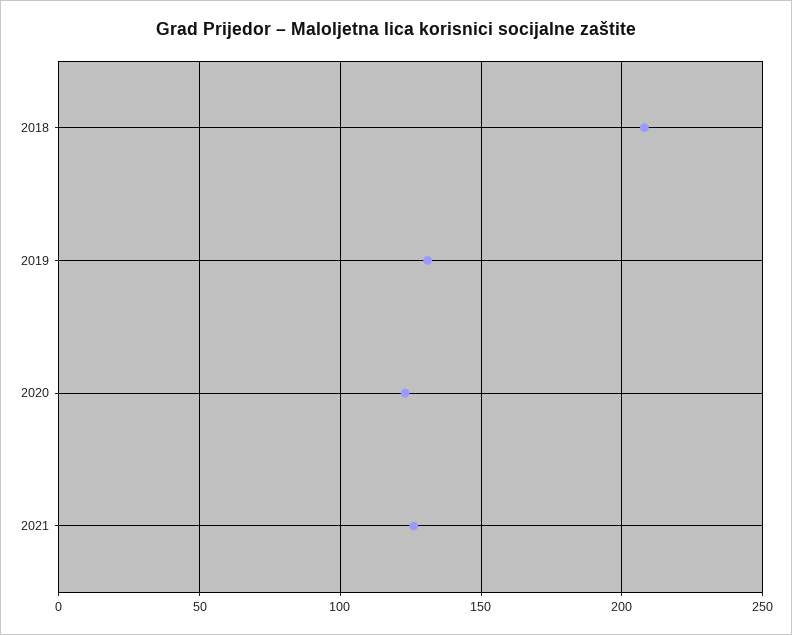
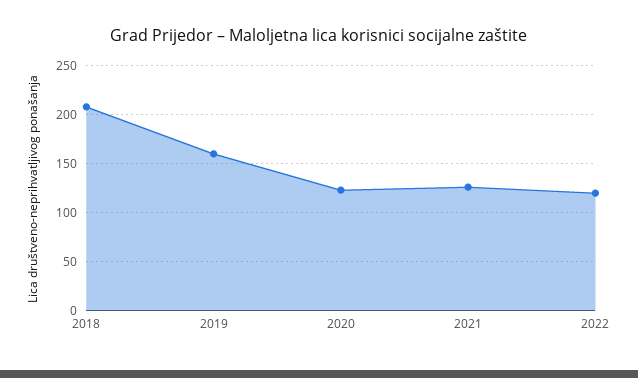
2019: 130 -> 160
2022: none -> 120

